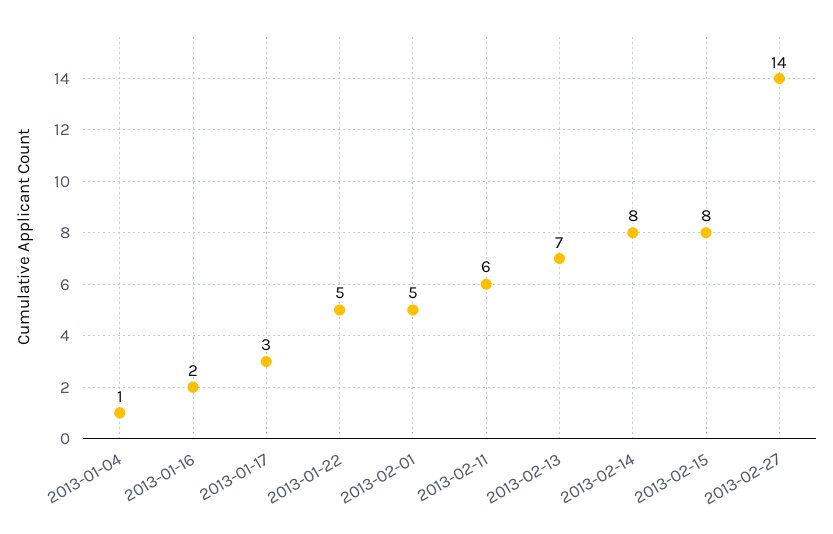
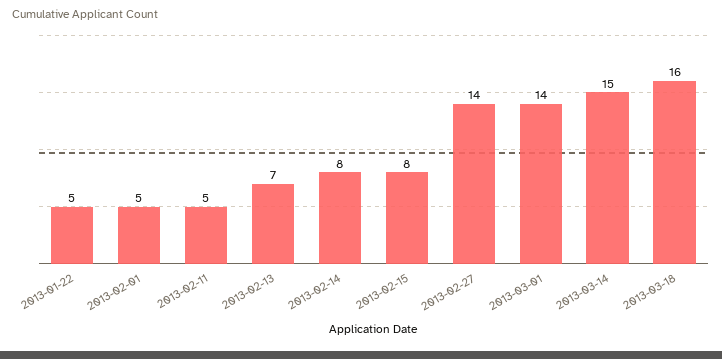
2013-01-04: 1 -> none
2013-01-16: 2 -> none
2013-01-17: 3 -> none
2013-02-11: 6 -> 5
2013-03-01: none -> 14
2013-03-14: none -> 15
2013-03-18: none -> 16

